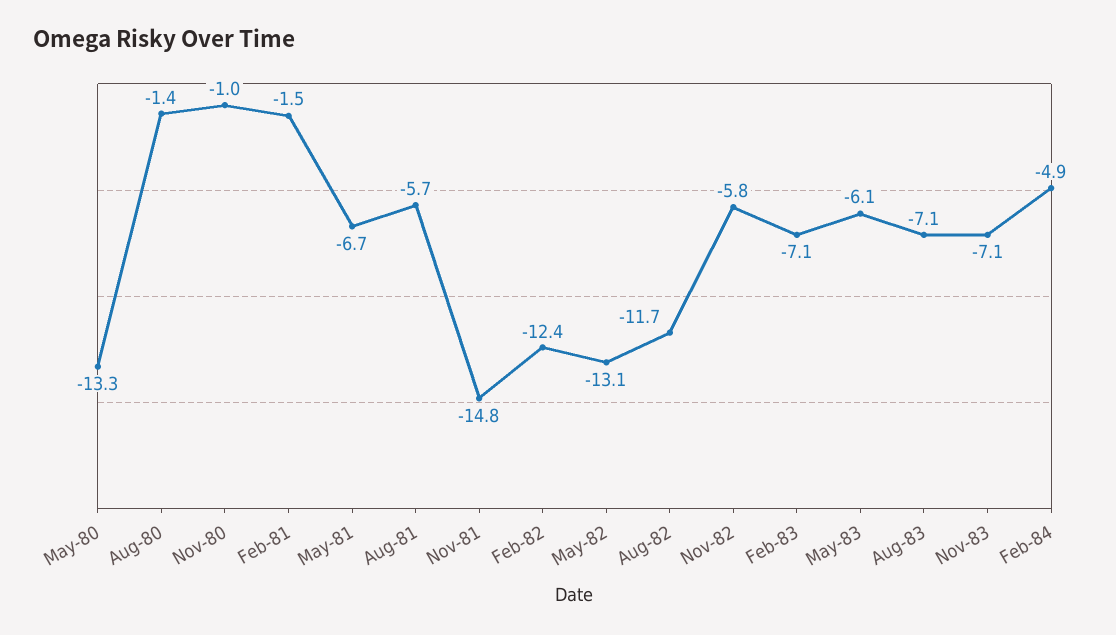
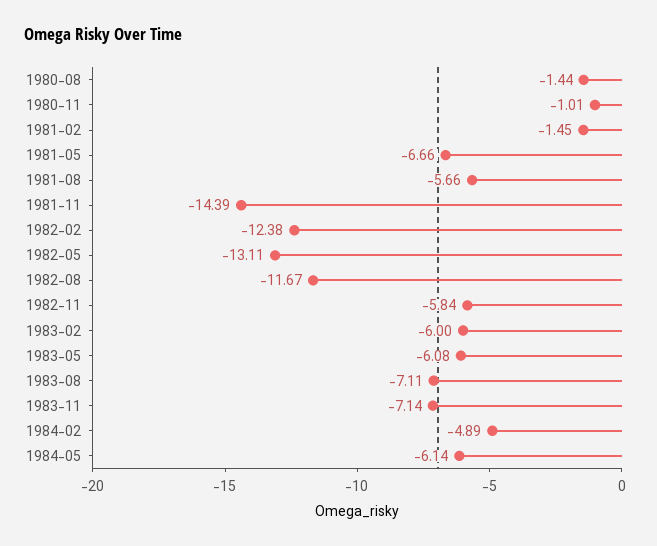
May-80: -13.3 -> none
Nov-81: -14.8 -> -14.39
Feb-83: -7.1 -> -6
1984-05: none -> -6.14

